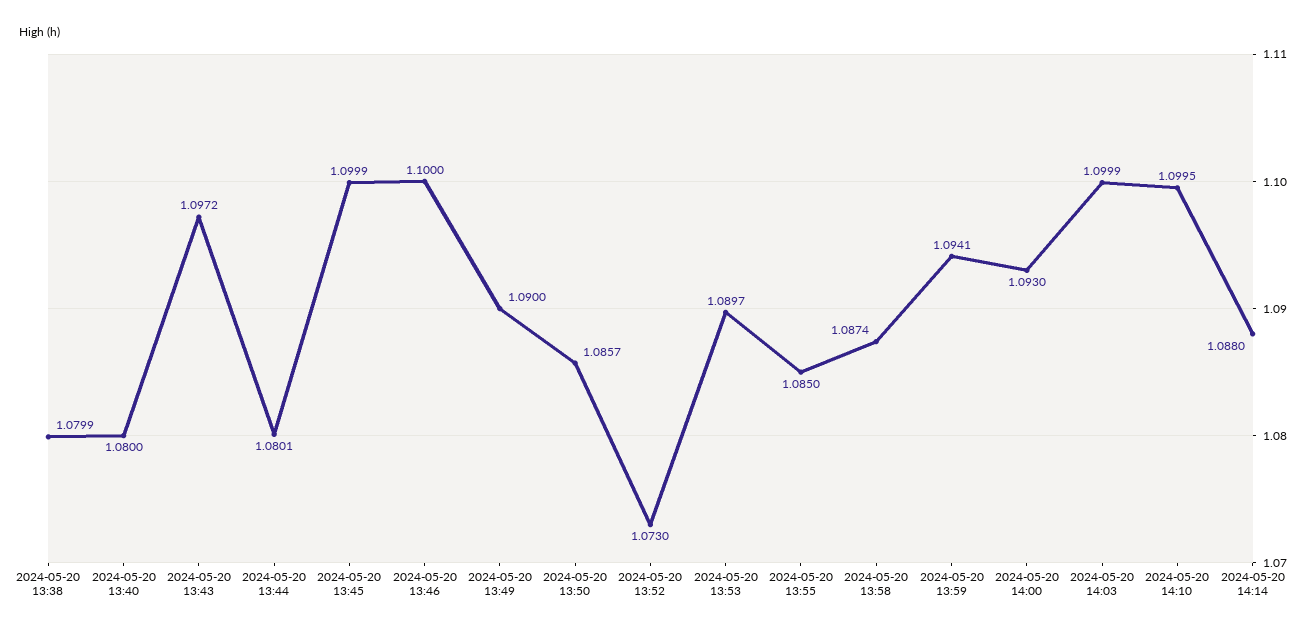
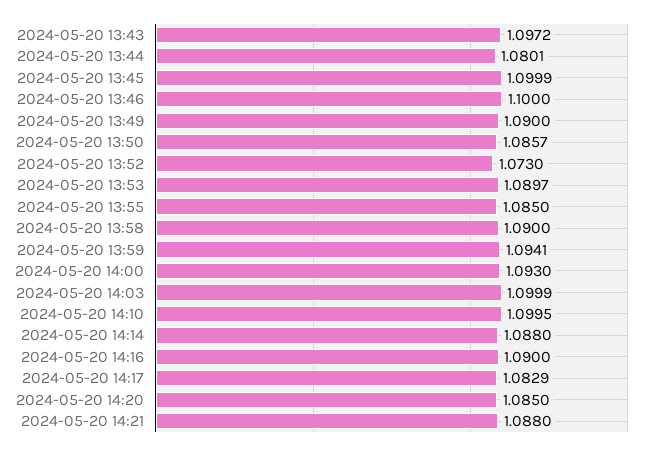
2024-05-20 13:38: 1.0799 -> none
2024-05-20 13:40: 1.08 -> none
2024-05-20 13:58: 1.0874 -> 1.09
2024-05-20 14:16: none -> 1.09
2024-05-20 14:17: none -> 1.0829
2024-05-20 14:20: none -> 1.085
2024-05-20 14:21: none -> 1.088

